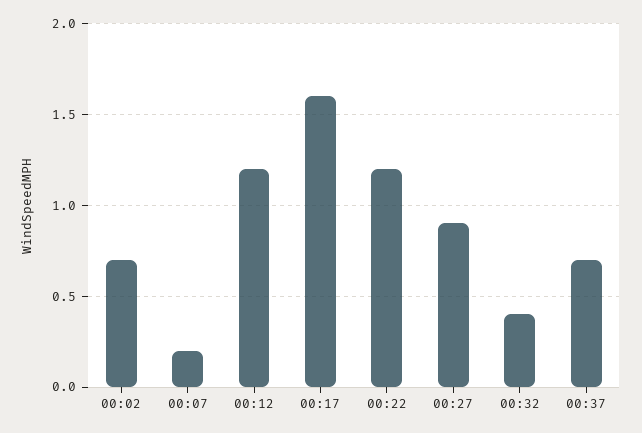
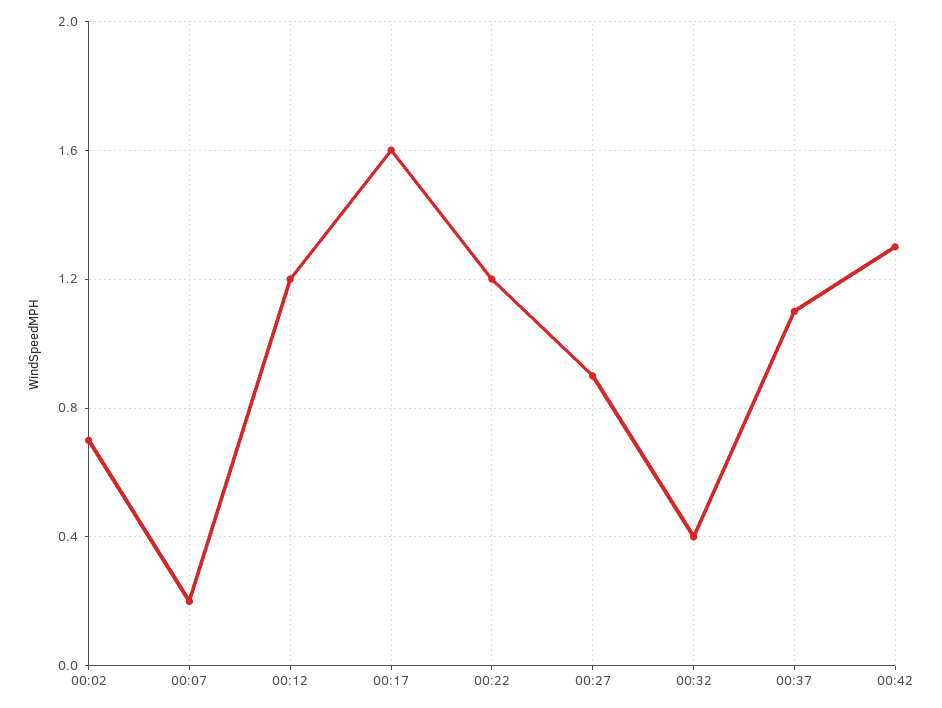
00:37: 0.7 -> 1.1
00:42: none -> 1.3

